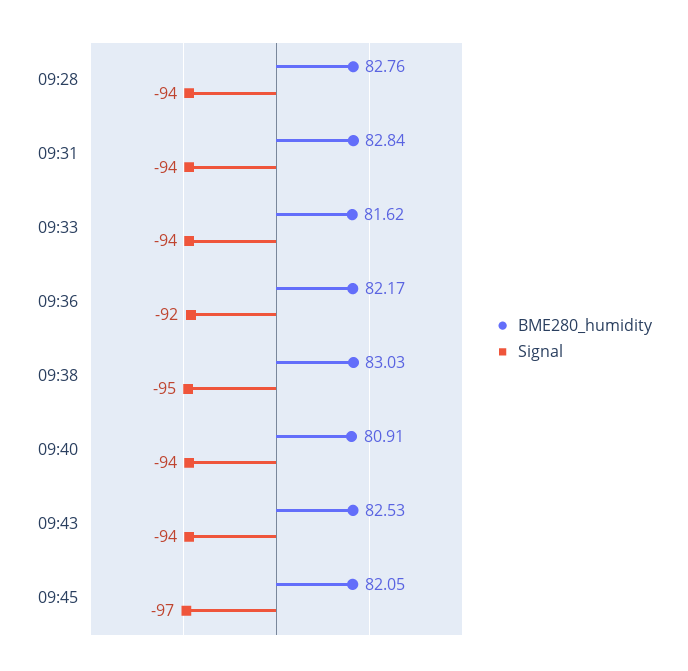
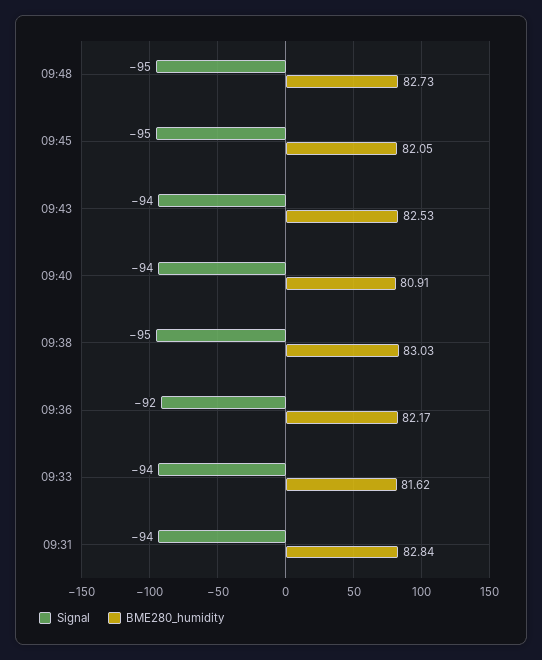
BME280_humidity, 09:28: 82.76 -> none
Signal, 09:28: -94 -> none
Signal, 09:45: -97 -> -95
Signal, 09:48: none -> -95
BME280_humidity, 09:48: none -> 82.73

